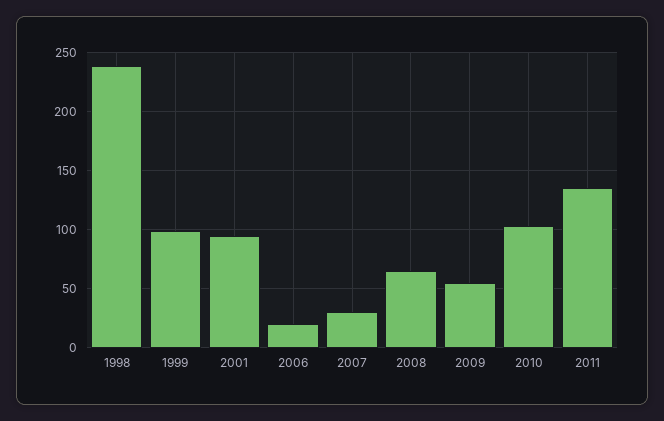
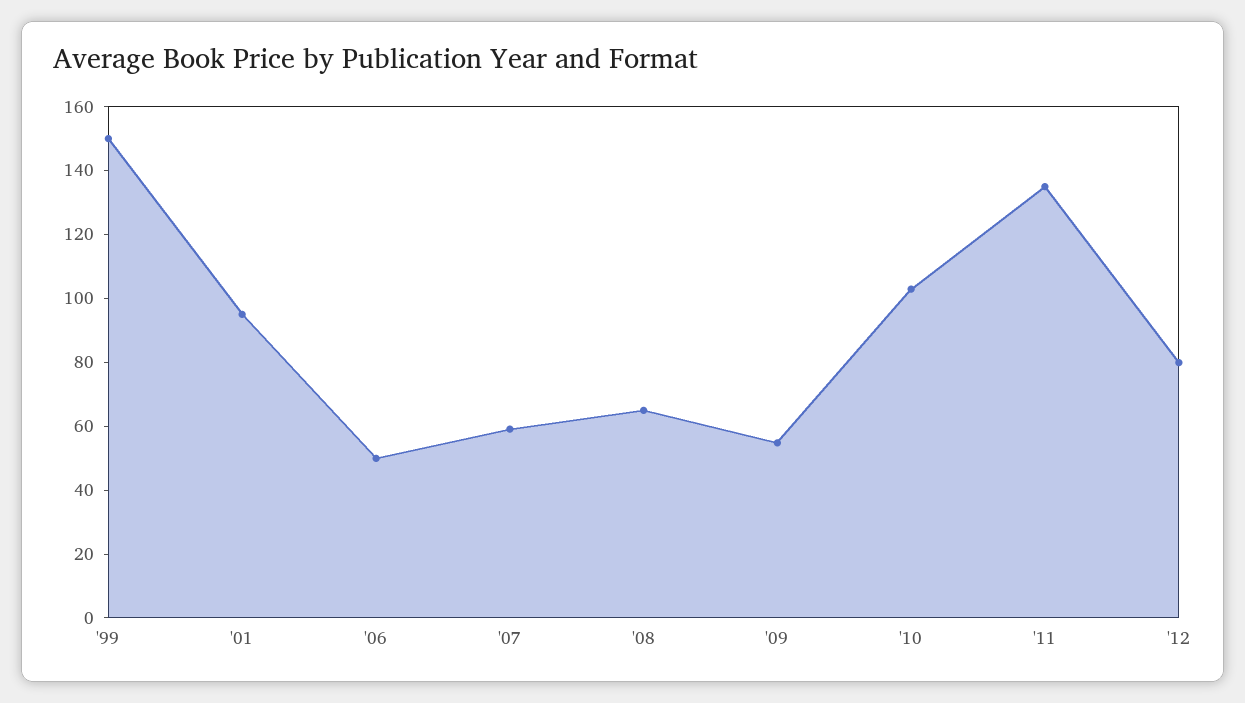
1998: 240 -> none
1999: 100 -> 150
2006: 20 -> 50
2007: 30 -> 60
'12: none -> 80

